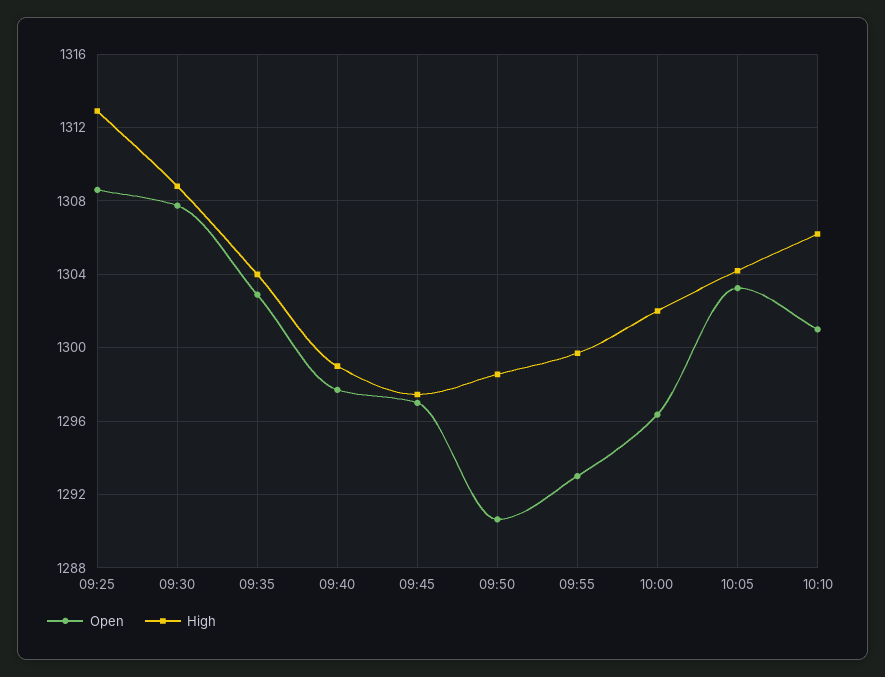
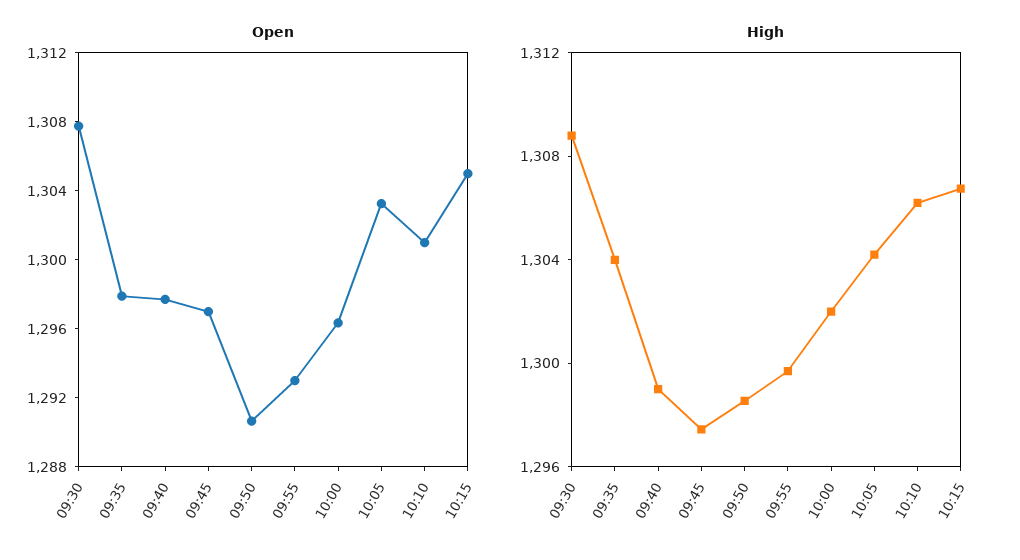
Open, 09:25: 1308.5 -> none
High, 09:25: 1313 -> none
Open, 09:35: 1303 -> 1298
Open, 10:15: none -> 1305
High, 10:15: none -> 1307

